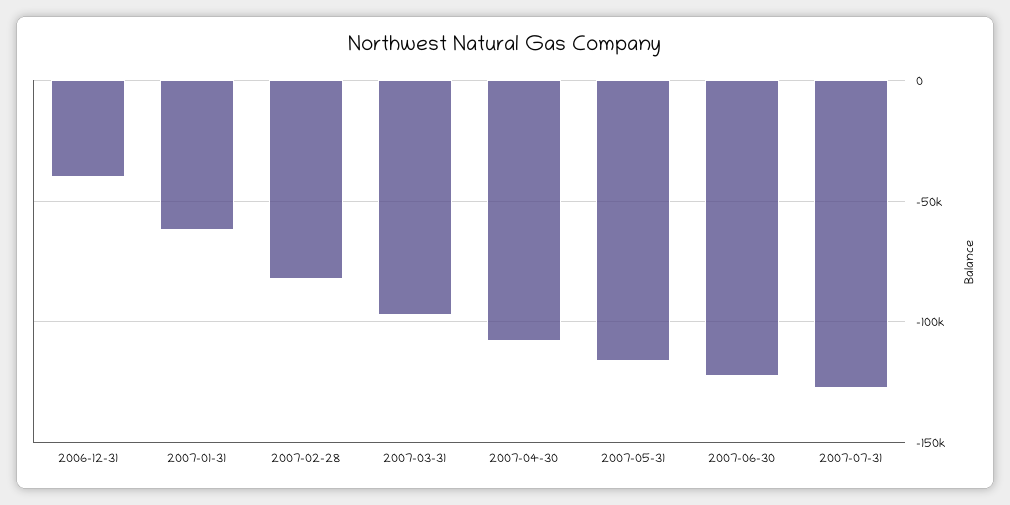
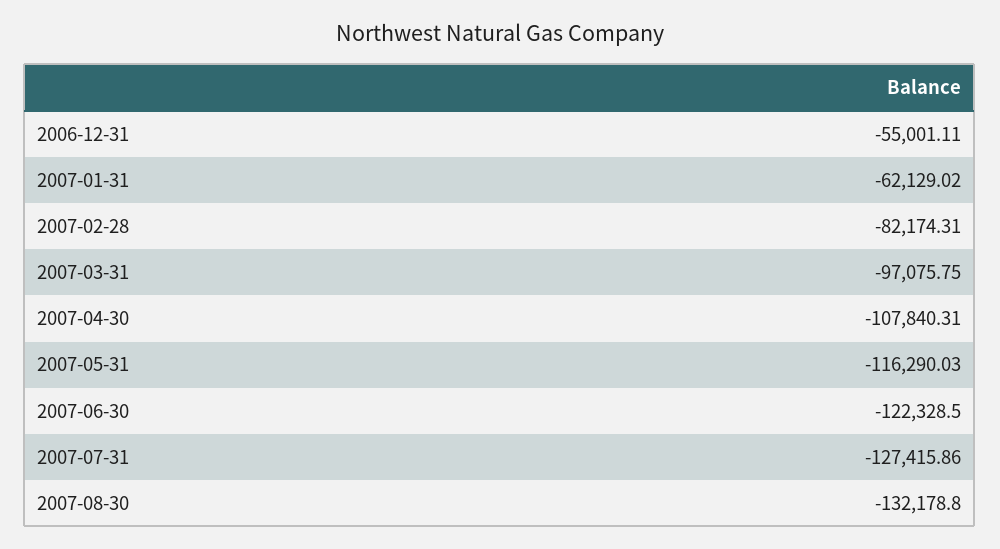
2006-12-31: -40000 -> -55001.11
2007-08-30: none -> -132178.8

